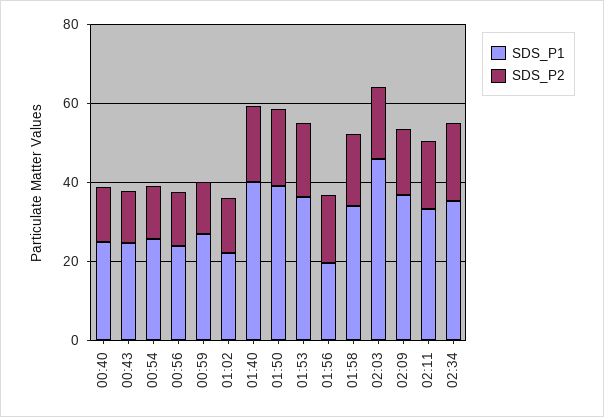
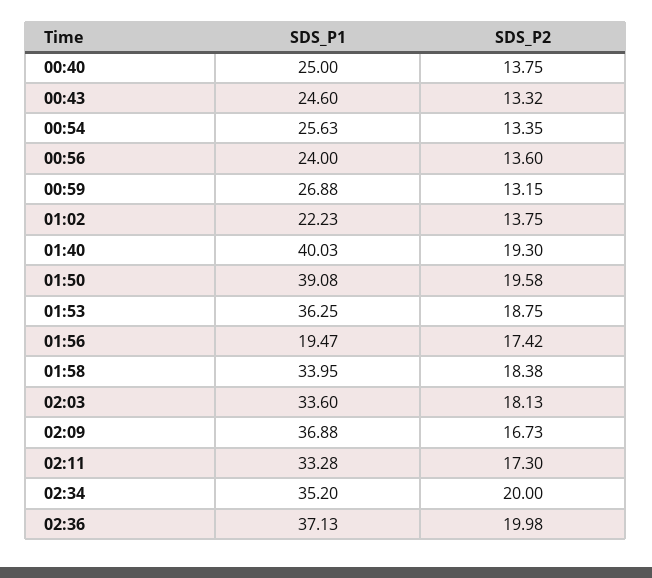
SDS_P1, 02:03: 45 -> 33.6
SDS_P1, 02:36: none -> 37.13
SDS_P2, 02:36: none -> 19.98

